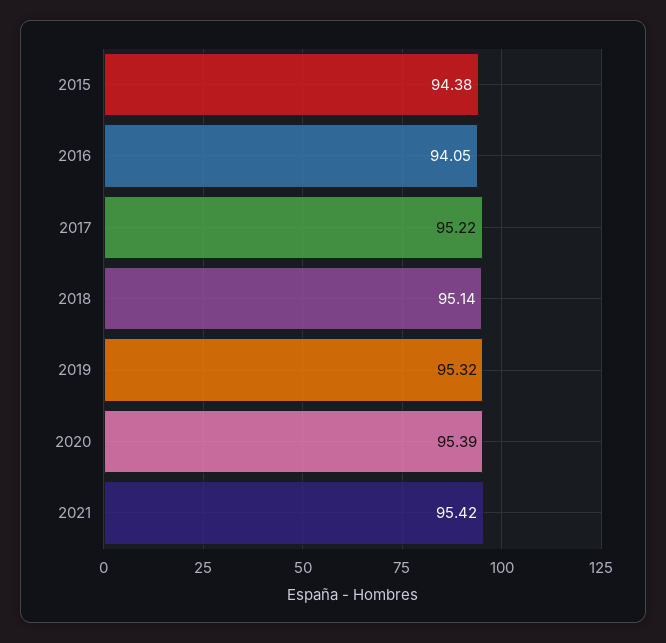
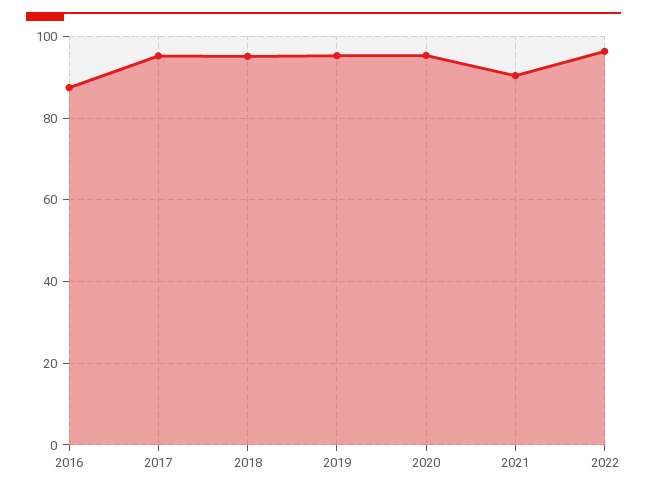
2015: 94.38 -> none
2016: 94.05 -> 88
2021: 95.42 -> 90
2022: none -> 96

